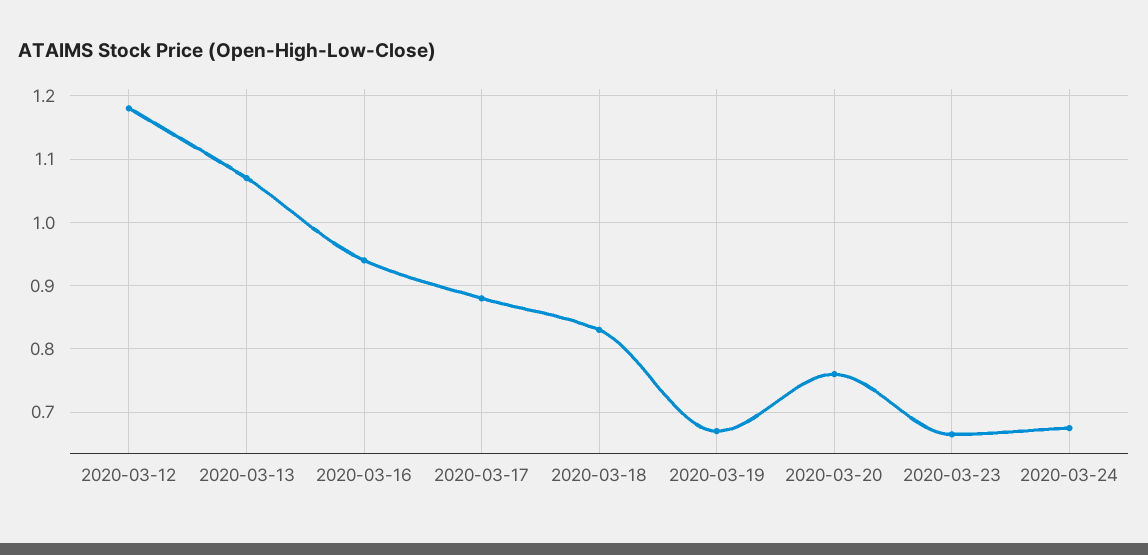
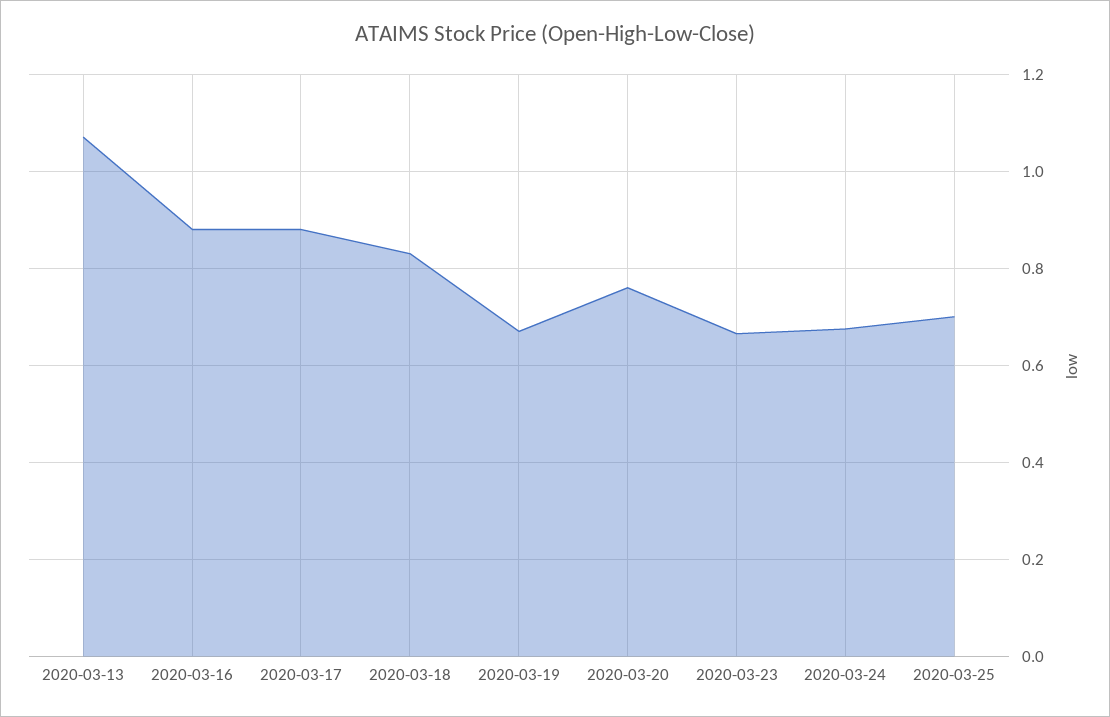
2020-03-12: 1.18 -> none
2020-03-16: 0.94 -> 0.88
2020-03-25: none -> 0.7

